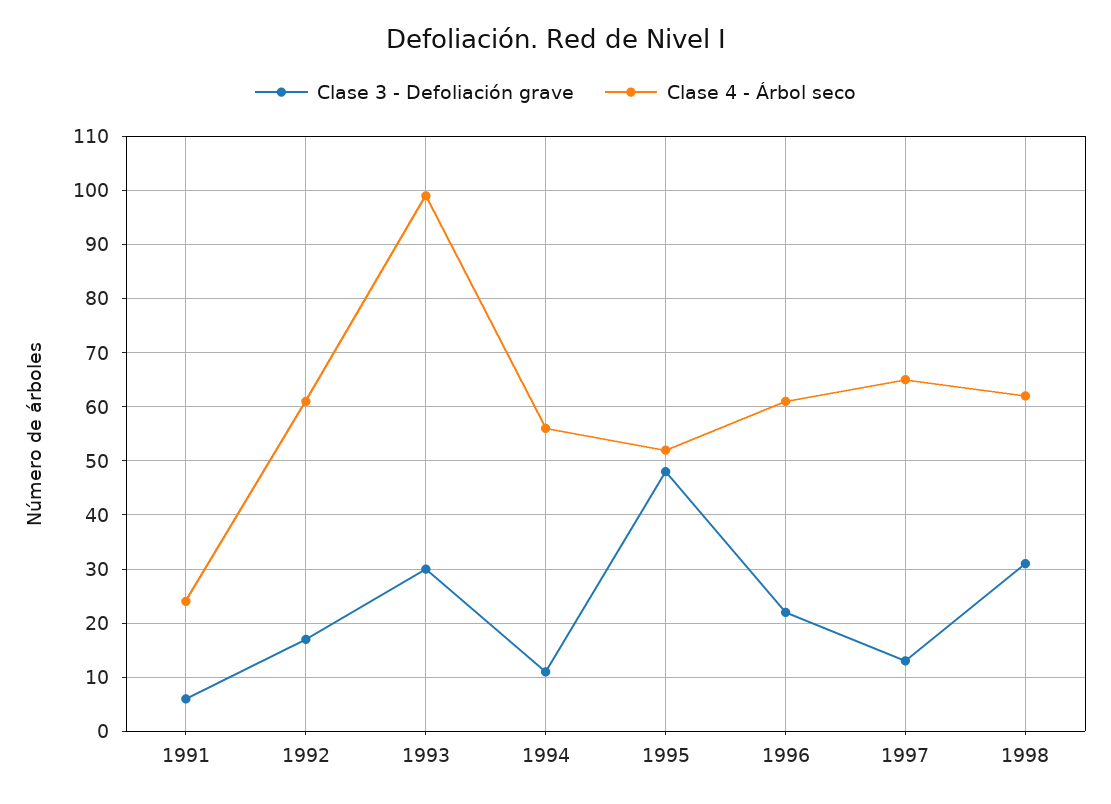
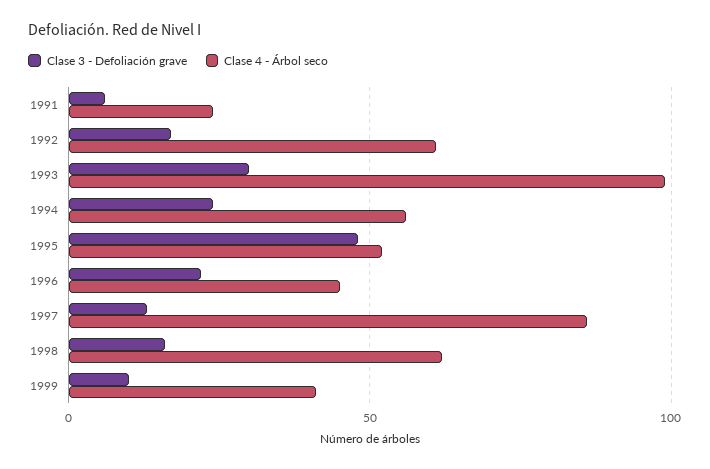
Clase 3 - Defoliación grave, 1994: 10 -> 25
Clase 4 - Árbol seco, 1996: 60 -> 45
Clase 4 - Árbol seco, 1997: 65 -> 85
Clase 3 - Defoliación grave, 1998: 30 -> 15
Clase 3 - Defoliación grave, 1999: none -> 10
Clase 4 - Árbol seco, 1999: none -> 40

